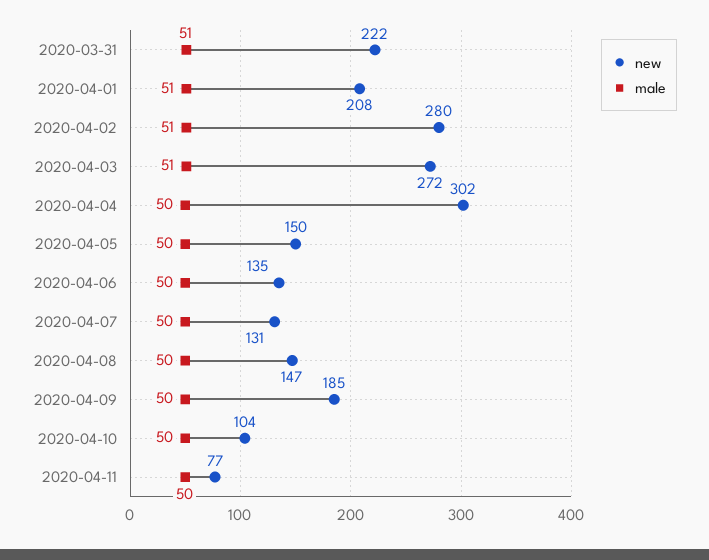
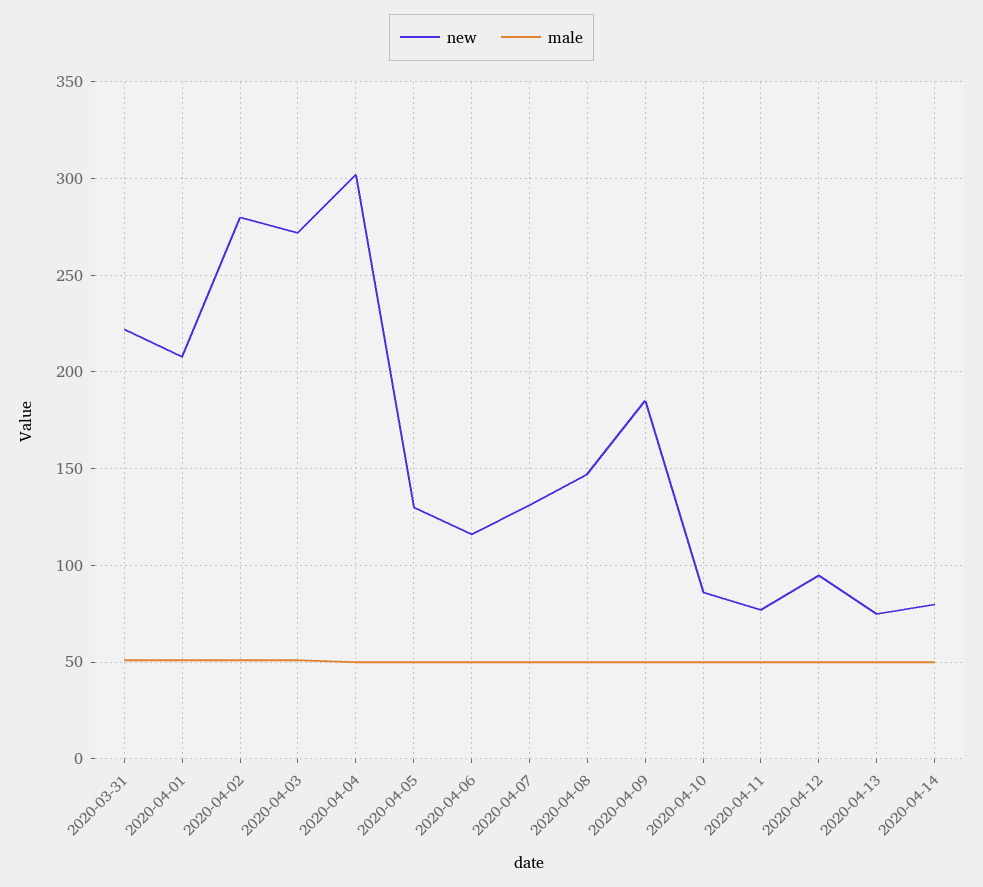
new, 2020-04-05: 150 -> 130
new, 2020-04-06: 135 -> 115
new, 2020-04-10: 104 -> 85
new, 2020-04-12: none -> 95
male, 2020-04-12: none -> 50
new, 2020-04-13: none -> 75
male, 2020-04-13: none -> 50
new, 2020-04-14: none -> 80
male, 2020-04-14: none -> 50

